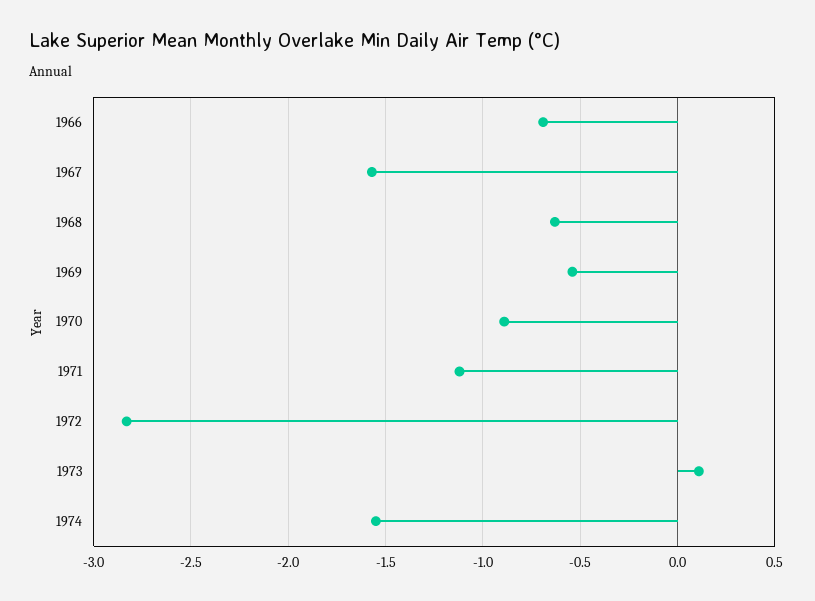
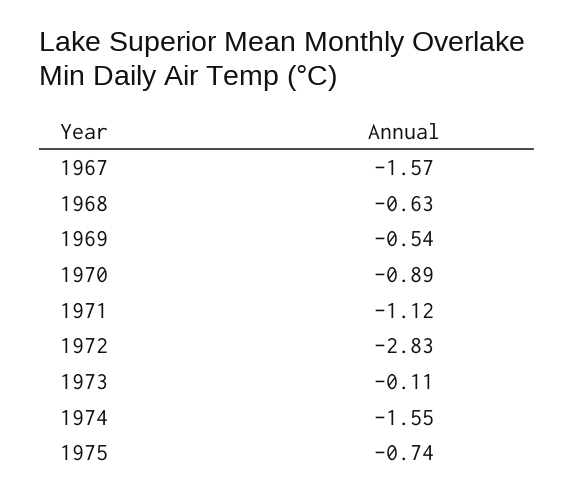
1966: -0.7 -> none
1973: 0.1 -> -0.11
1975: none -> -0.74

